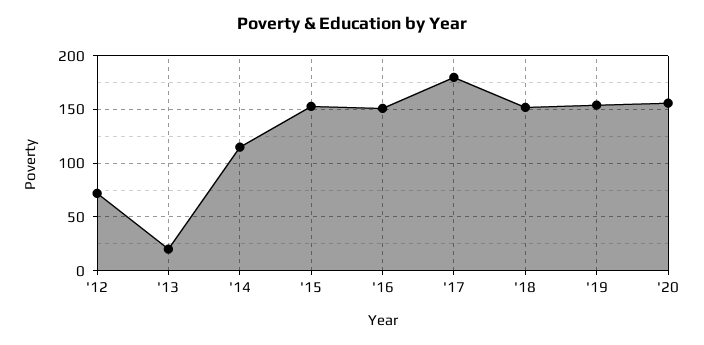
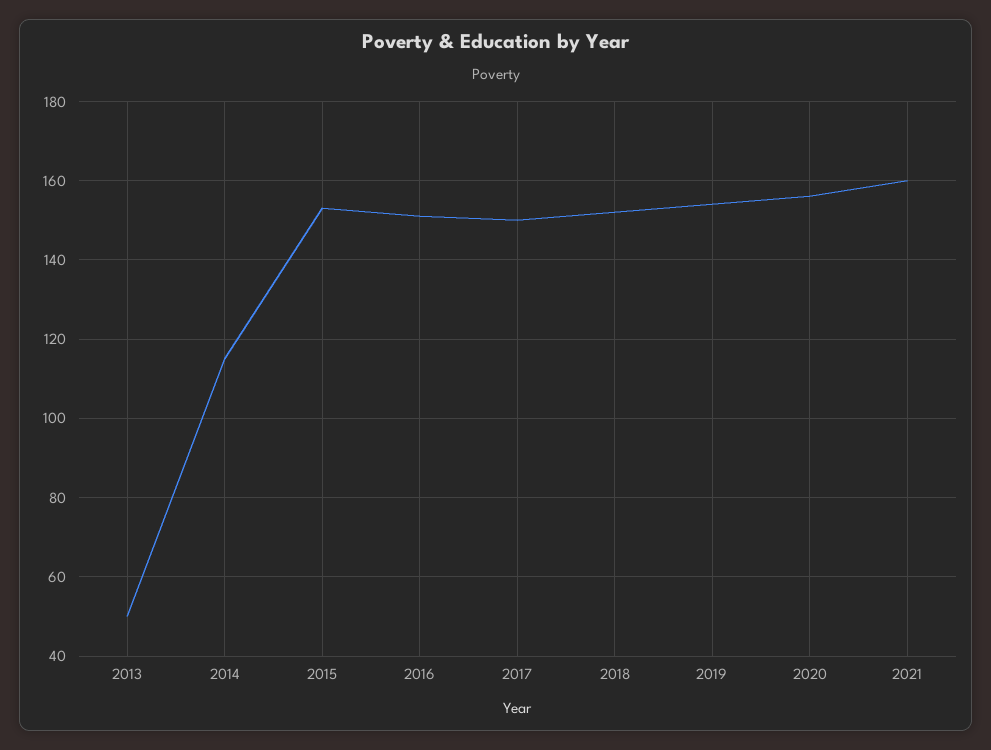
'12: 70 -> none
'13: 20 -> 50
'17: 180 -> 150
2021: none -> 160

